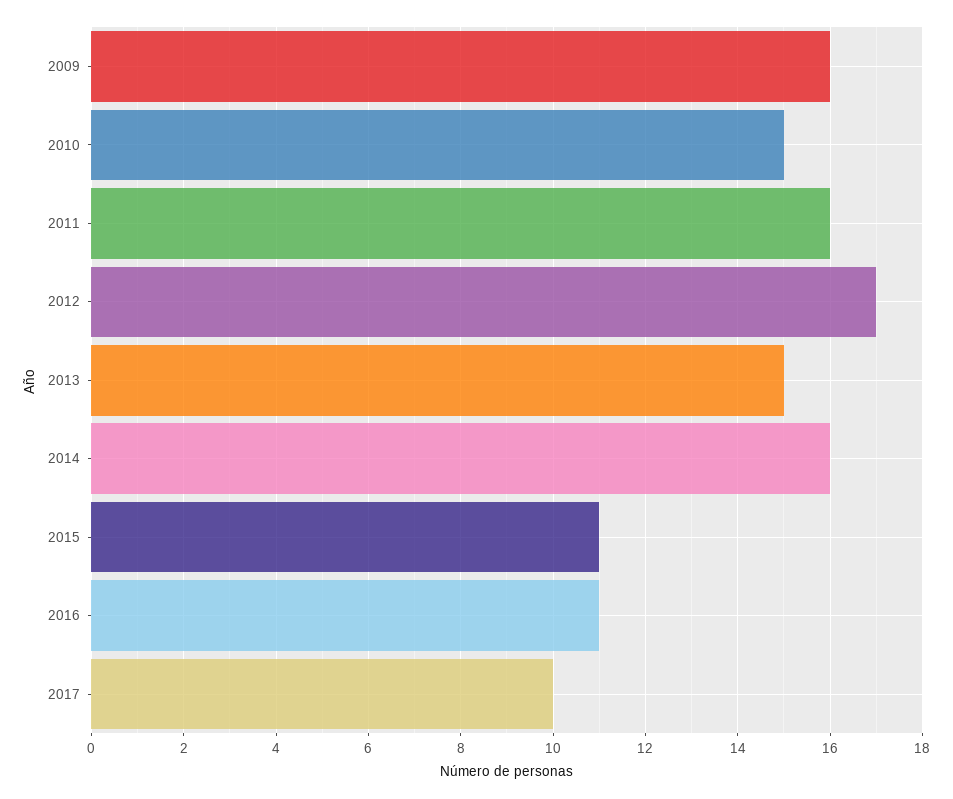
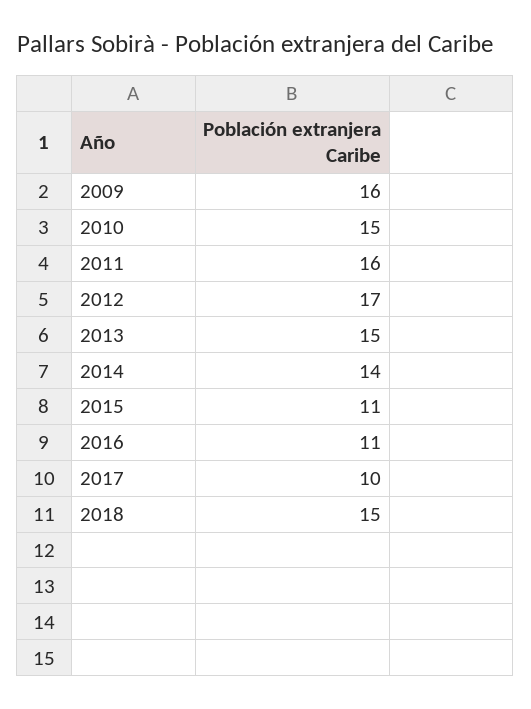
2014: 16 -> 14
2018: none -> 15

